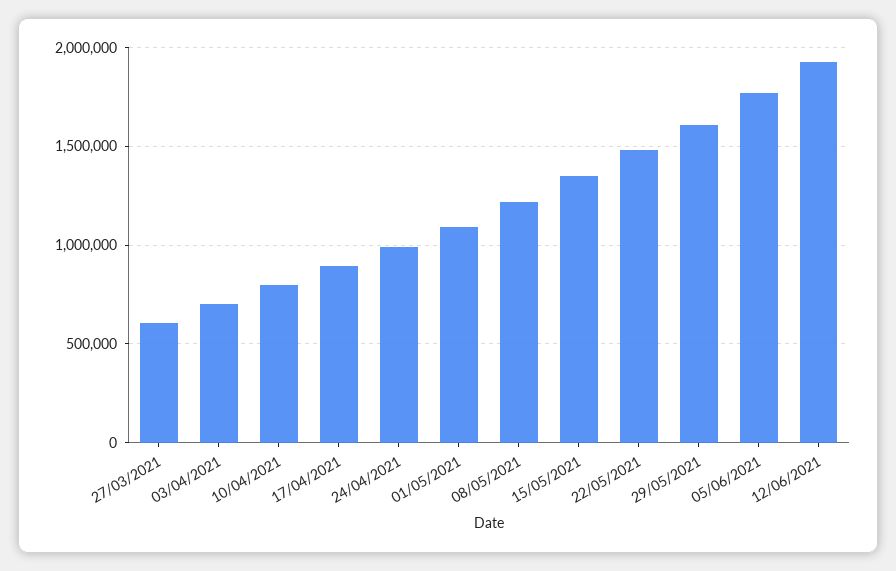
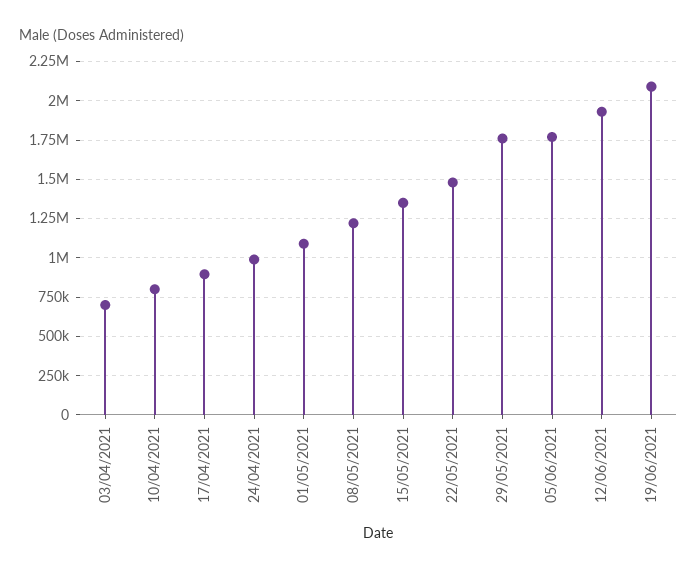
27/03/2021: 600000 -> none
29/05/2021: 1600000 -> 1750000
19/06/2021: none -> 2100000

